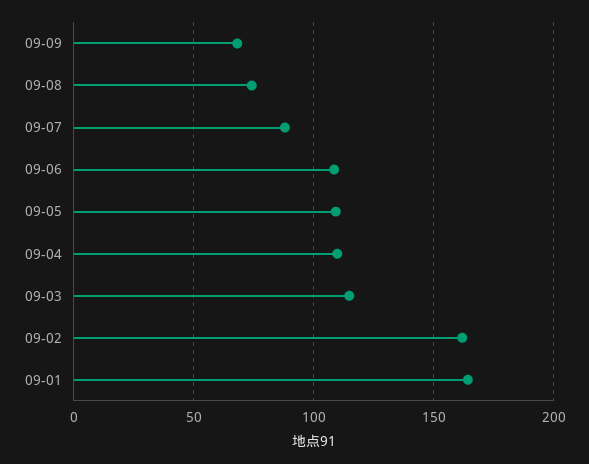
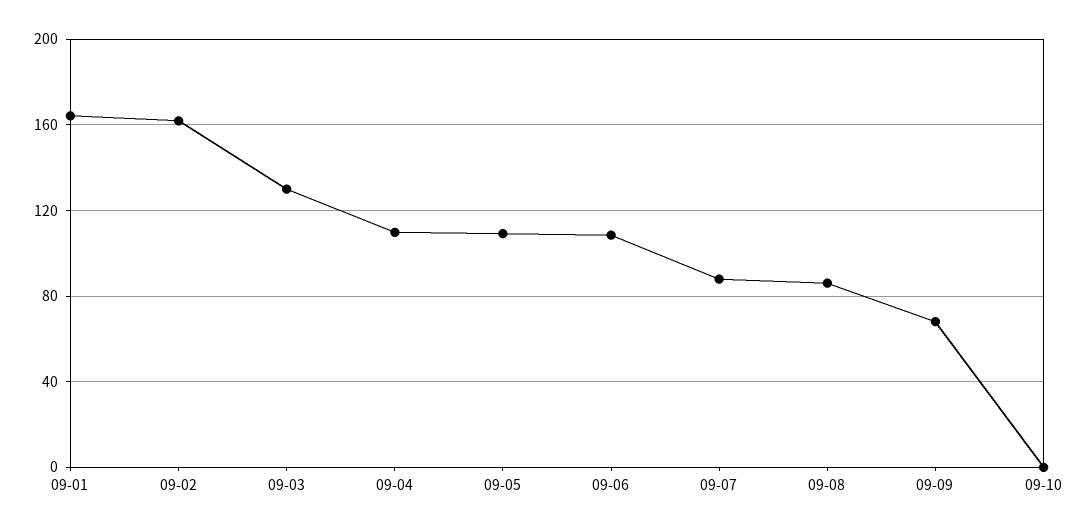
09-08: 75 -> 85
09-03: 115 -> 130
09-10: none -> 0

